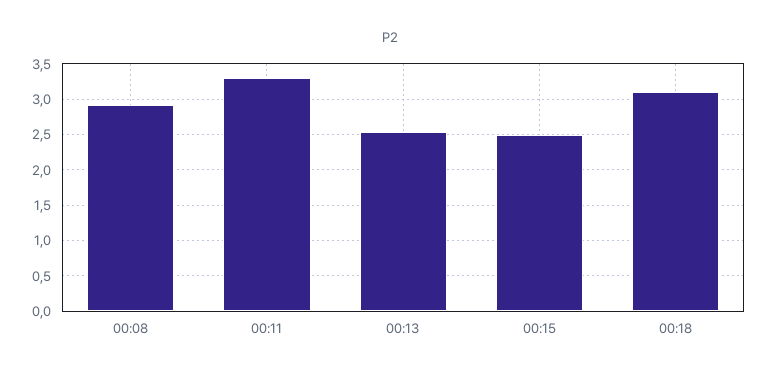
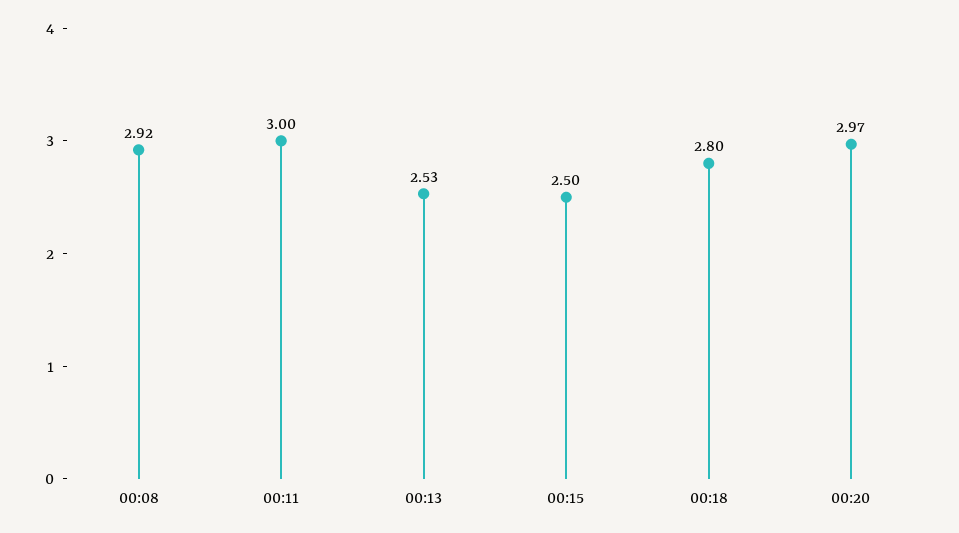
00:11: 3.3 -> 3
00:18: 3.1 -> 2.8
00:20: none -> 2.97

